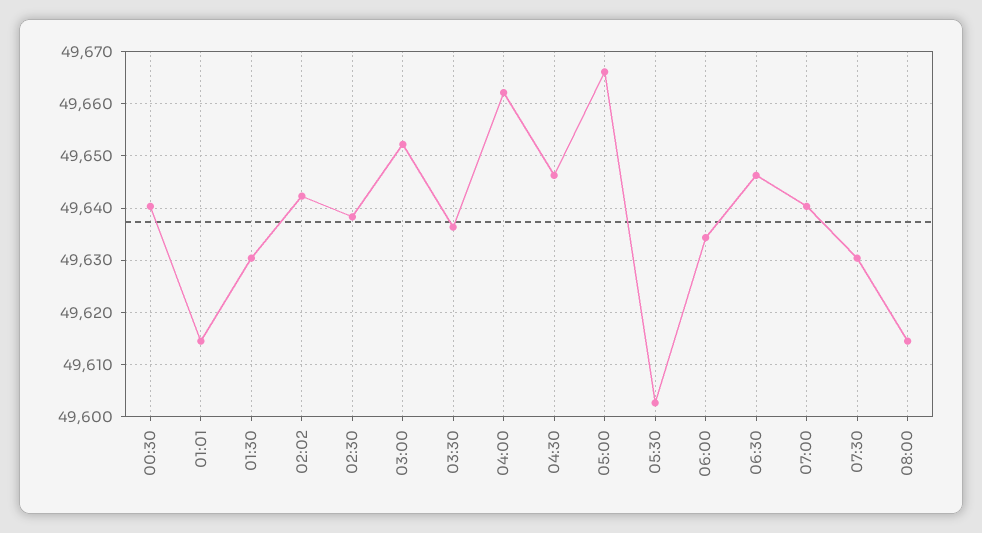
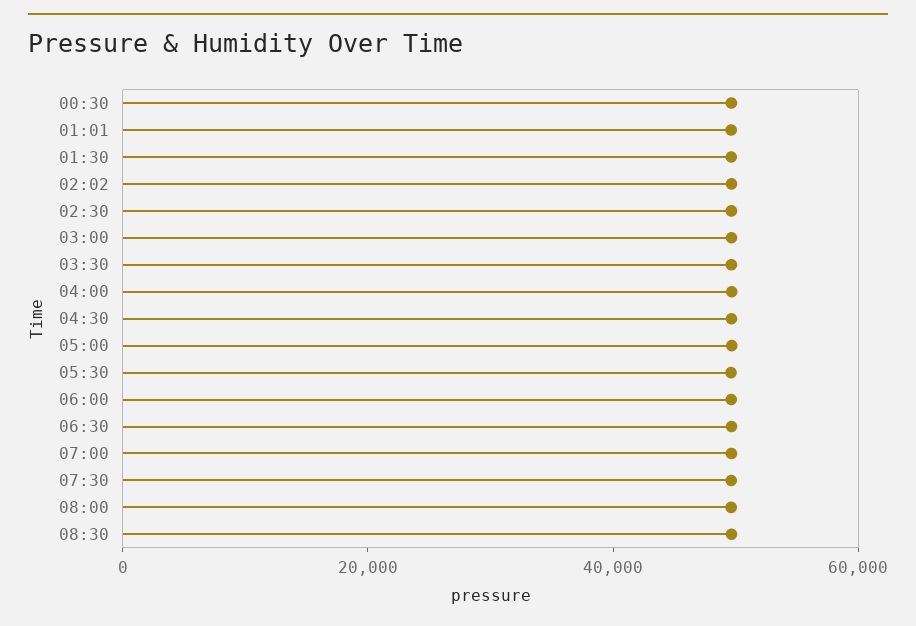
08:30: none -> 50000

